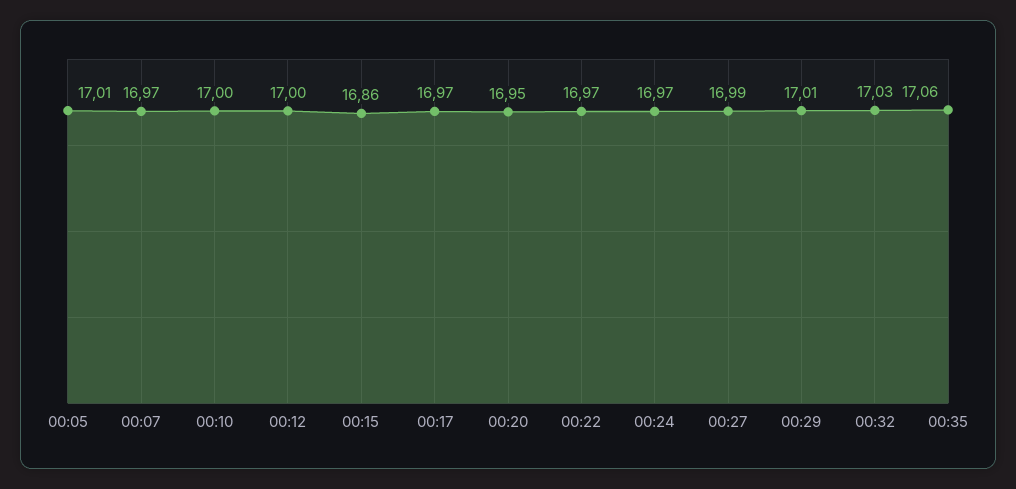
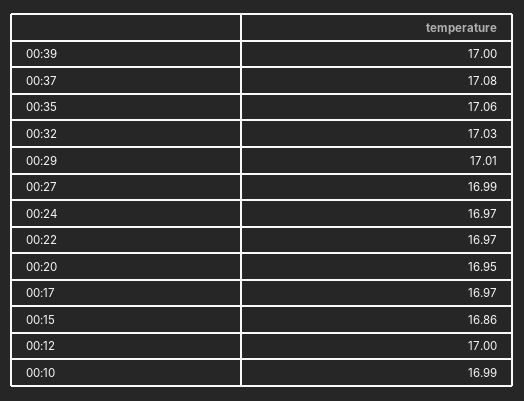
00:05: 17.01 -> none
00:07: 16.97 -> none
00:10: 17 -> 16.99
00:39: none -> 17
00:37: none -> 17.08

